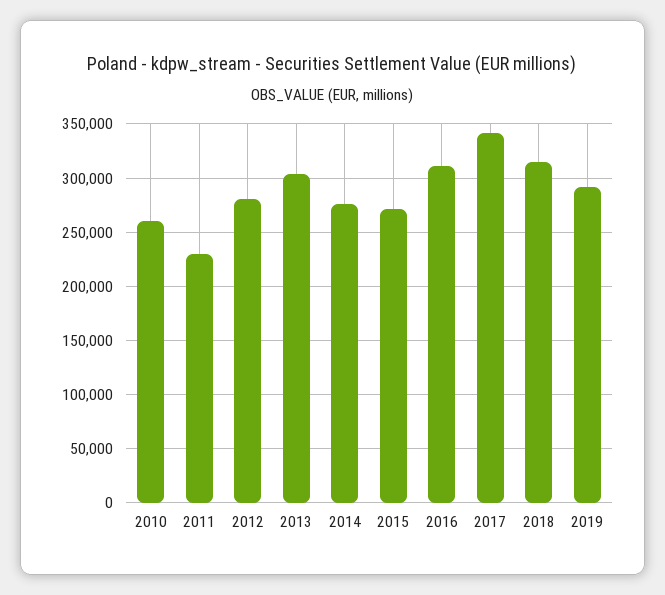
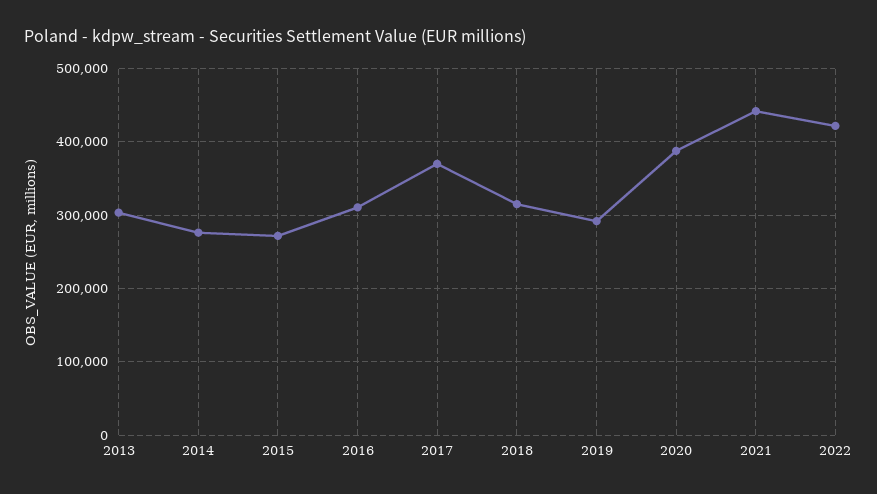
2010: 260000 -> none
2011: 230000 -> none
2012: 280000 -> none
2017: 340000 -> 370000
2020: none -> 390000
2021: none -> 440000
2022: none -> 420000

